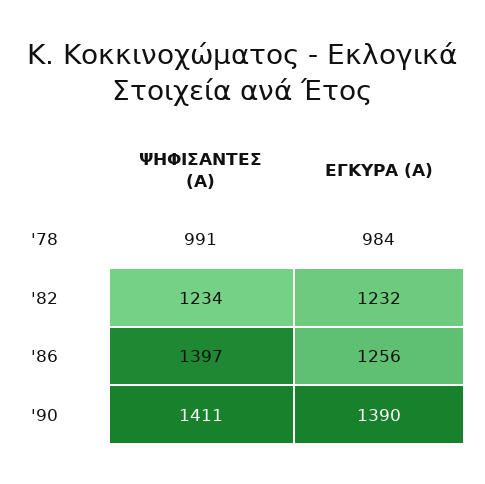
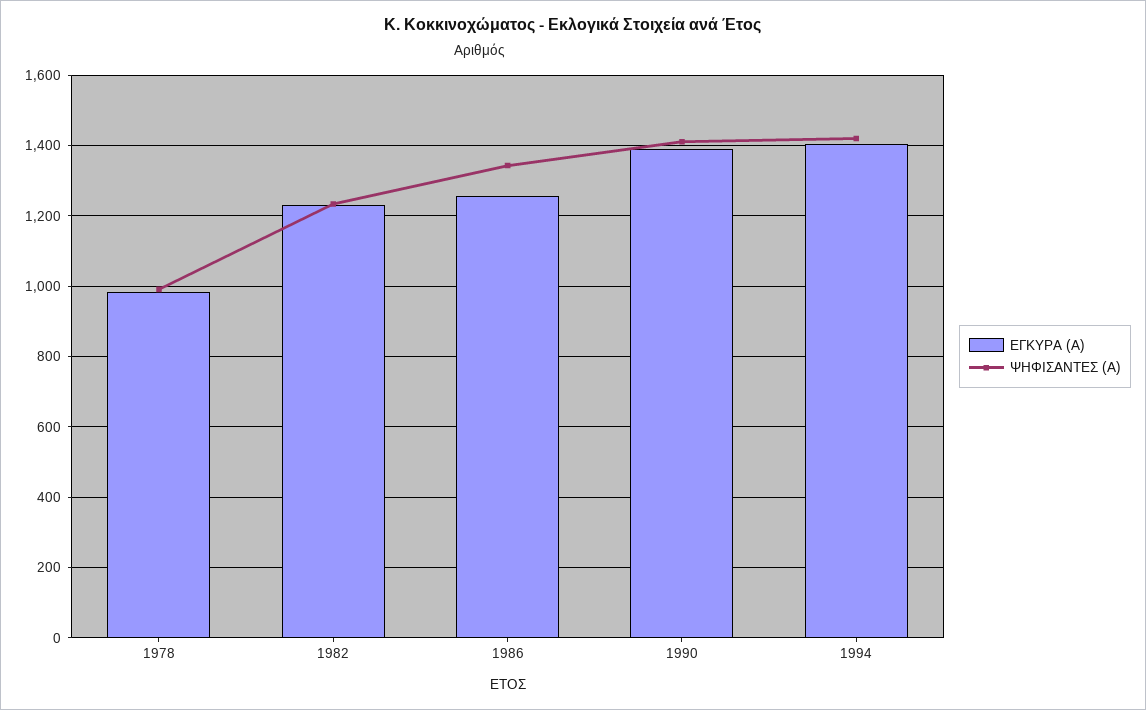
ΨΗΦΙΣΑΝΤΕΣ (Α), '86: 1397 -> 1340
ΕΓΚΥΡΑ (Α), 1994: none -> 1400
ΨΗΦΙΣΑΝΤΕΣ (Α), 1994: none -> 1420

